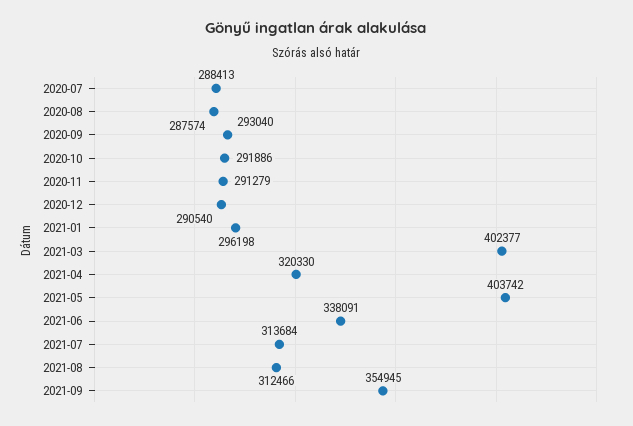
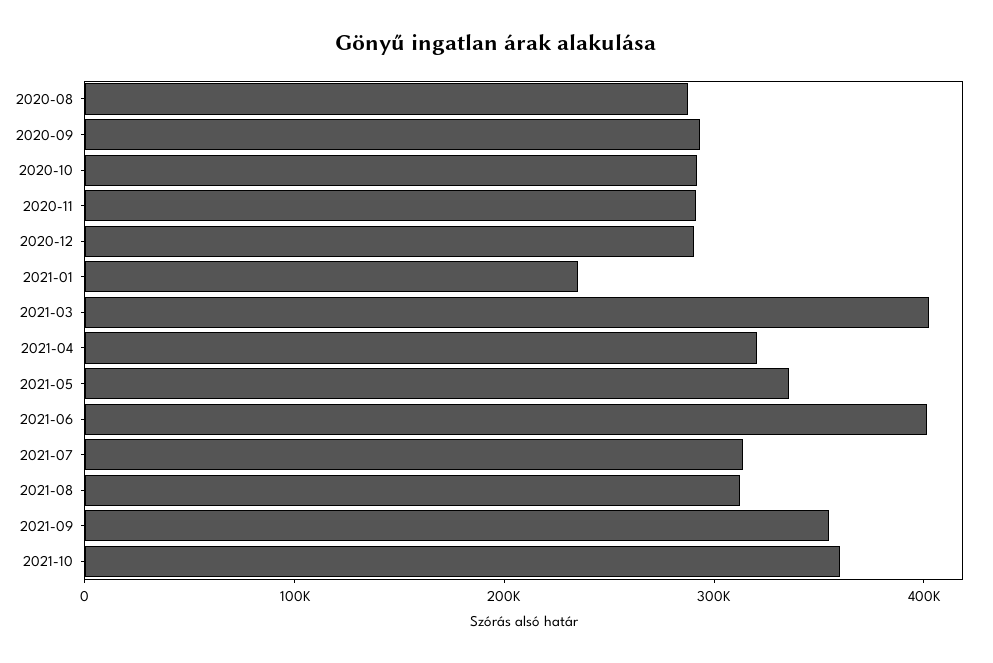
2020-07: 288413 -> none
2021-01: 296198 -> 240000
2021-05: 403742 -> 340000
2021-06: 338091 -> 400000
2021-10: none -> 360000

